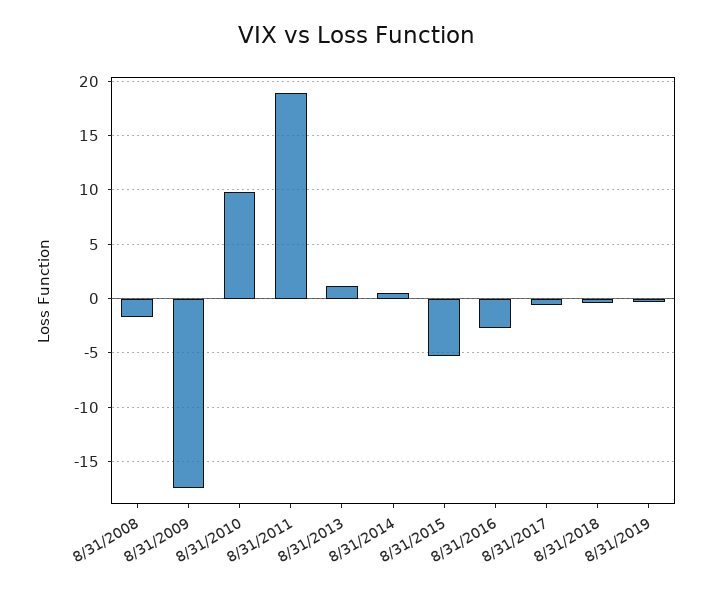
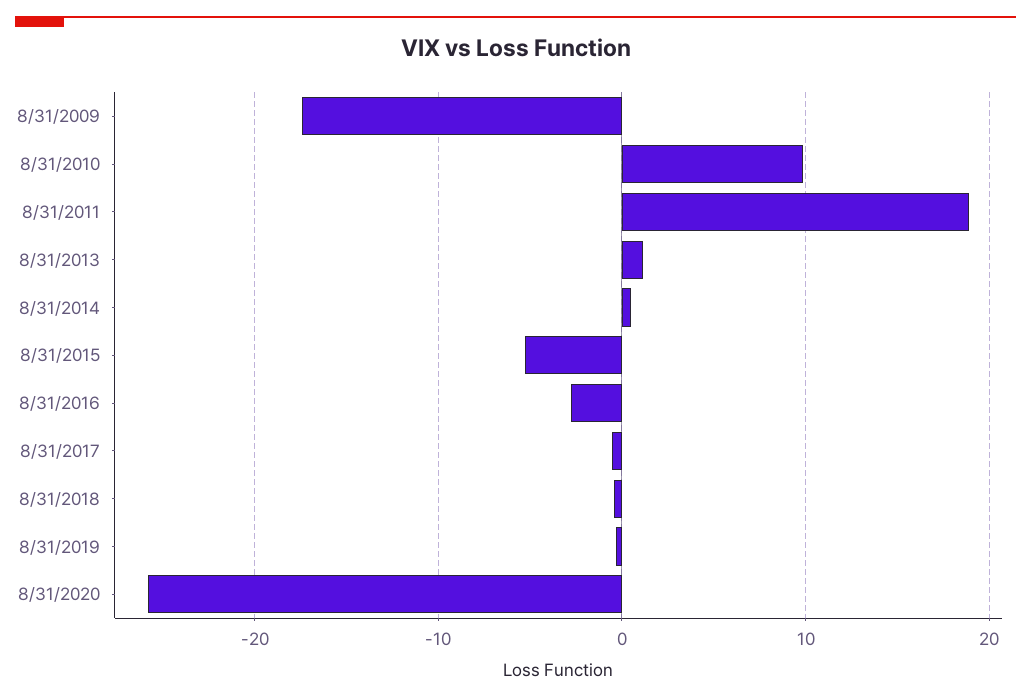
8/31/2008: -2 -> none
8/31/2020: none -> -26

